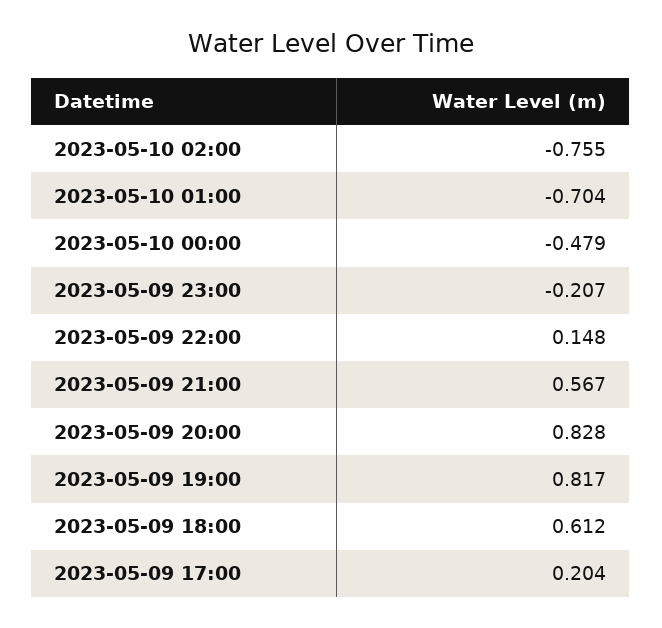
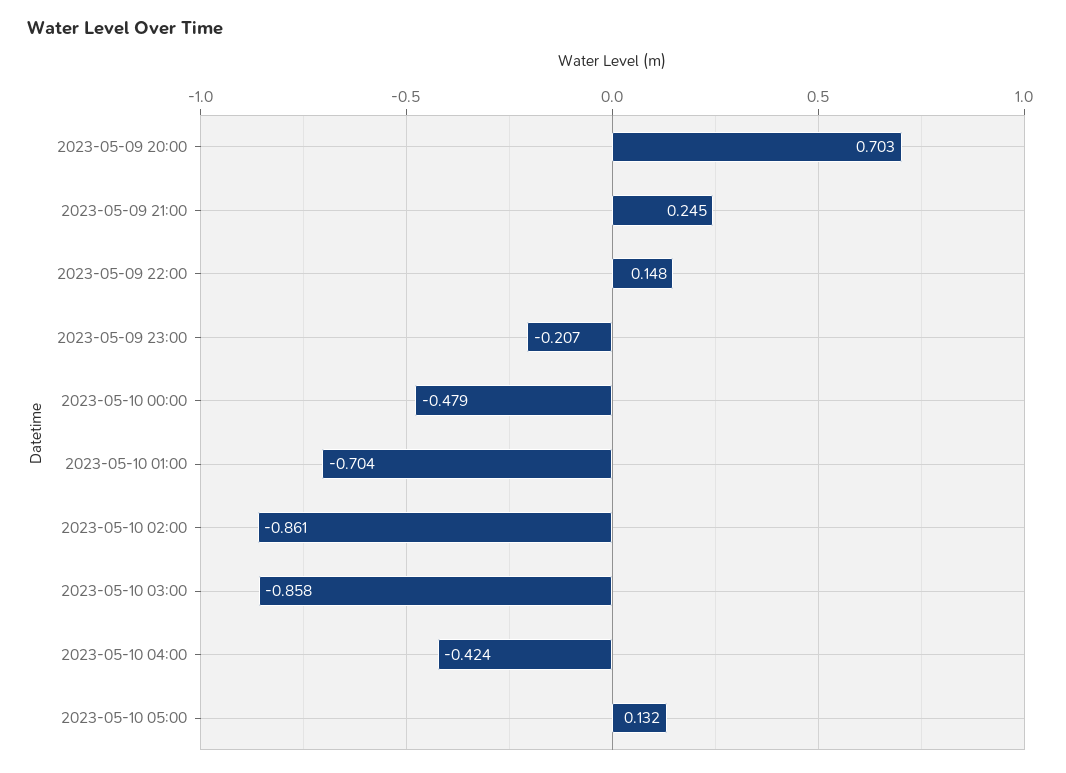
2023-05-10 02:00: -0.755 -> -0.861
2023-05-09 21:00: 0.567 -> 0.245
2023-05-09 20:00: 0.828 -> 0.703
2023-05-09 19:00: 0.817 -> none
2023-05-09 18:00: 0.612 -> none
2023-05-09 17:00: 0.204 -> none
2023-05-10 03:00: none -> -0.858
2023-05-10 04:00: none -> -0.424
2023-05-10 05:00: none -> 0.132

